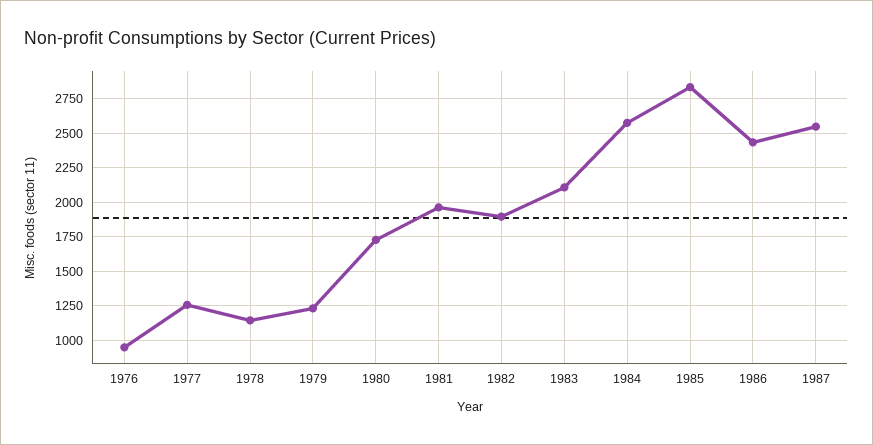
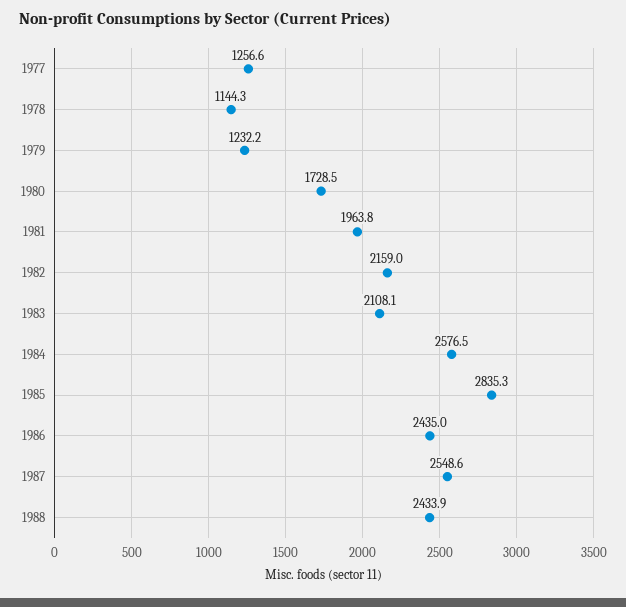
1976: 950 -> none
1982: 1900 -> 2159
1988: none -> 2433.9

